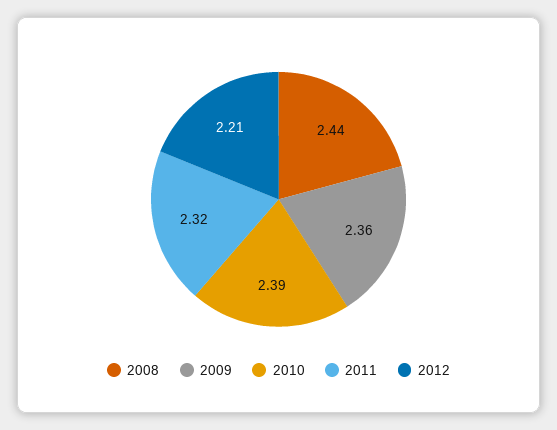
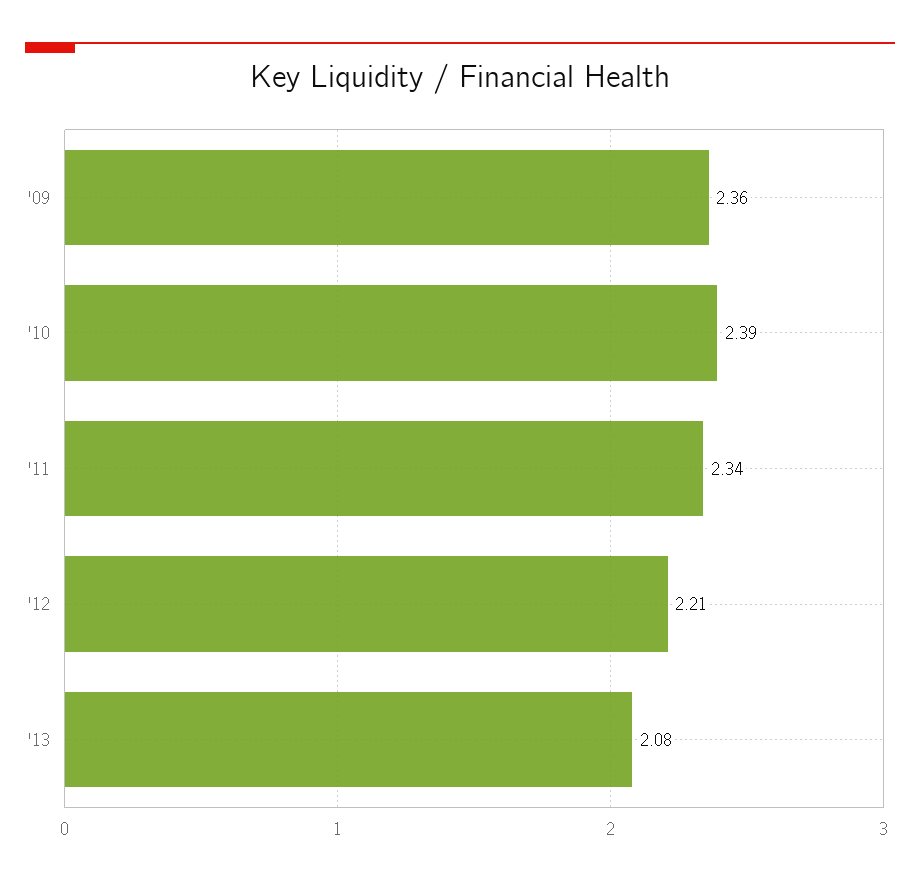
2008: 2.44 -> none
2011: 2.32 -> 2.34
'13: none -> 2.08

